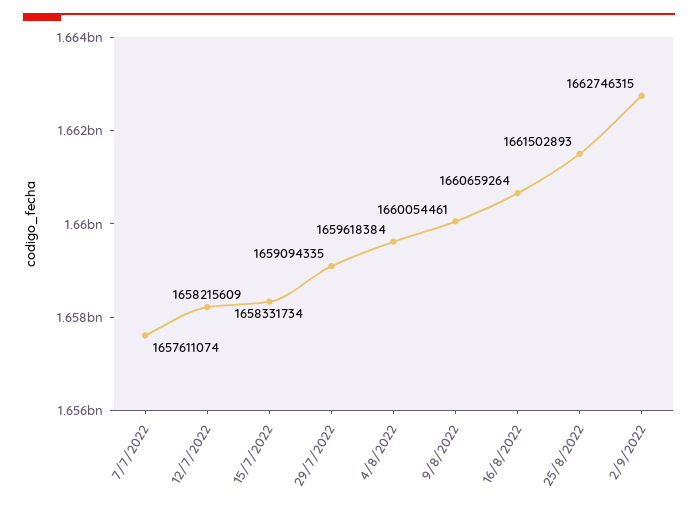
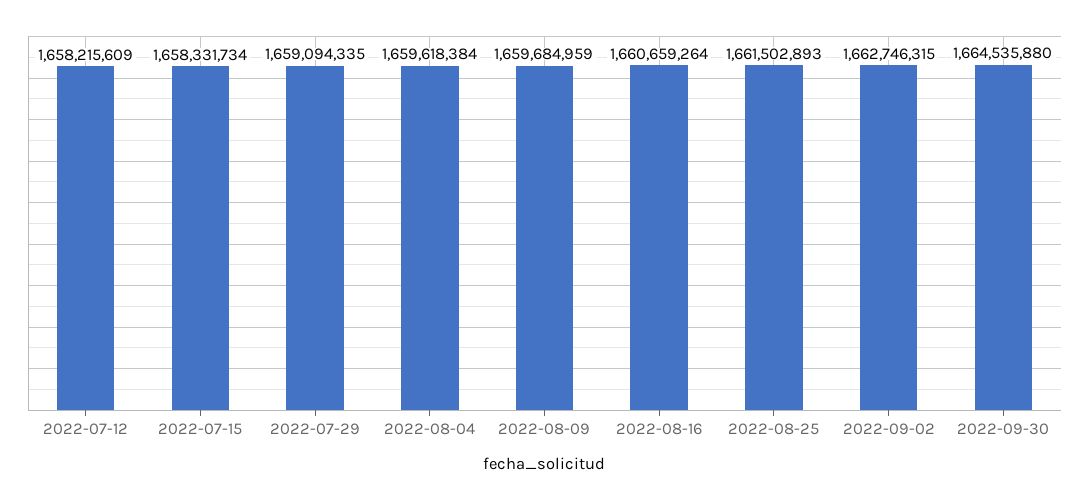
7/7/2022: 1657611074 -> none
9/8/2022: 1660054461 -> 1659684959
2022-09-30: none -> 1664535880

